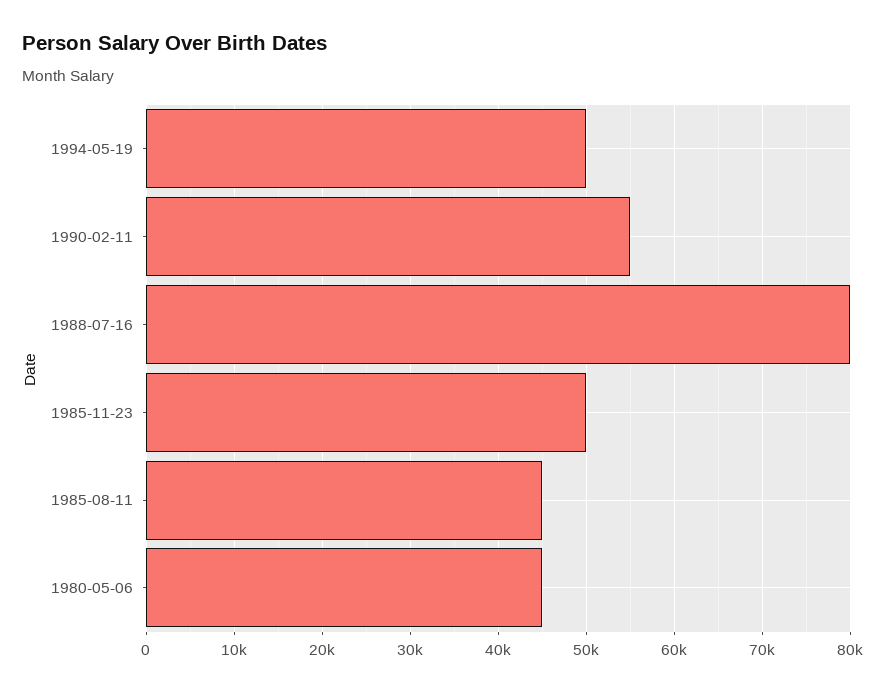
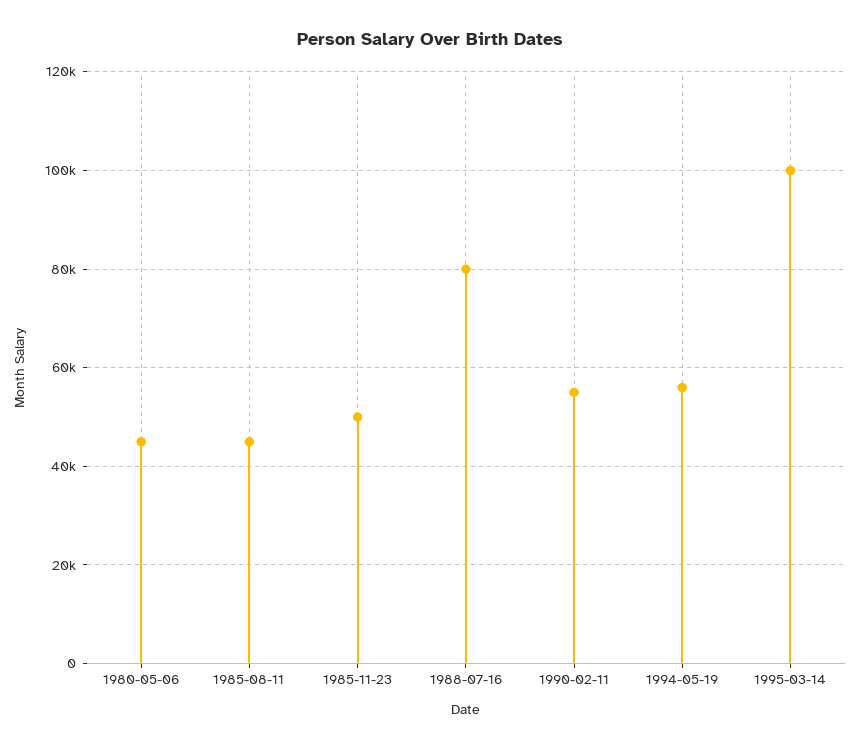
1994-05-19: 50000 -> 56000
1995-03-14: none -> 100000

